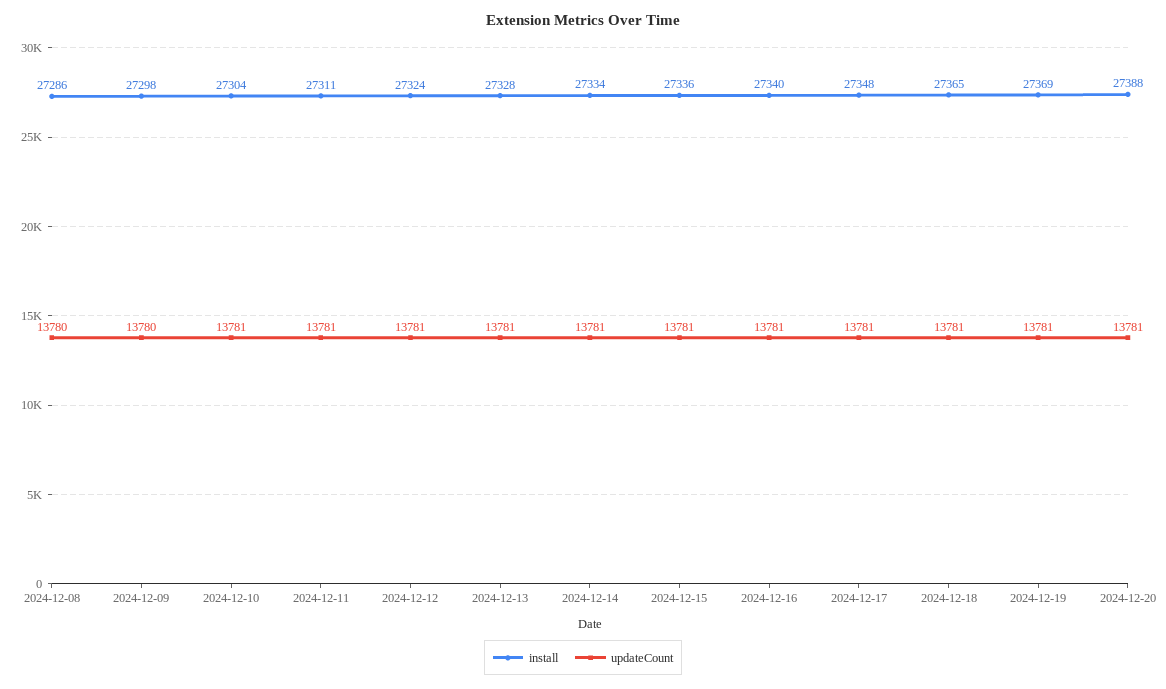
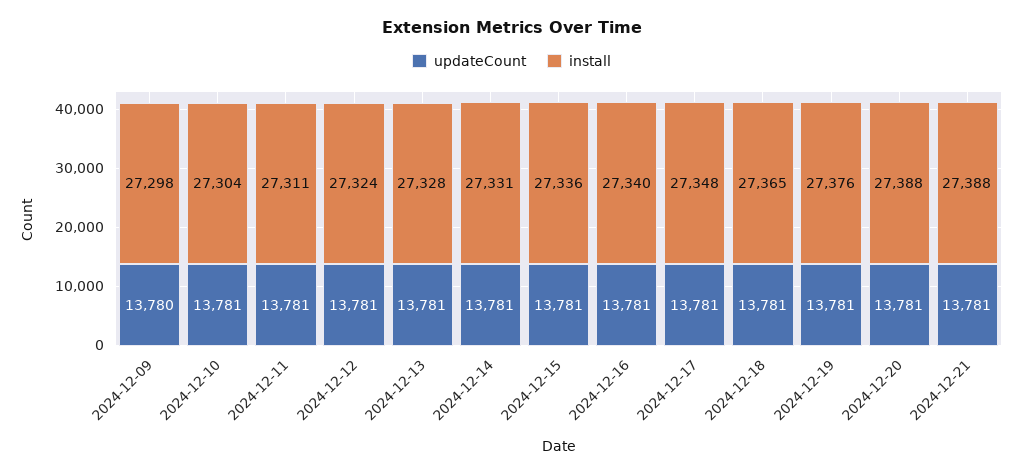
install, 2024-12-08: 27286 -> none
updateCount, 2024-12-08: 13780 -> none
install, 2024-12-14: 27334 -> 27331
install, 2024-12-19: 27369 -> 27376
updateCount, 2024-12-21: none -> 13781
install, 2024-12-21: none -> 27388

